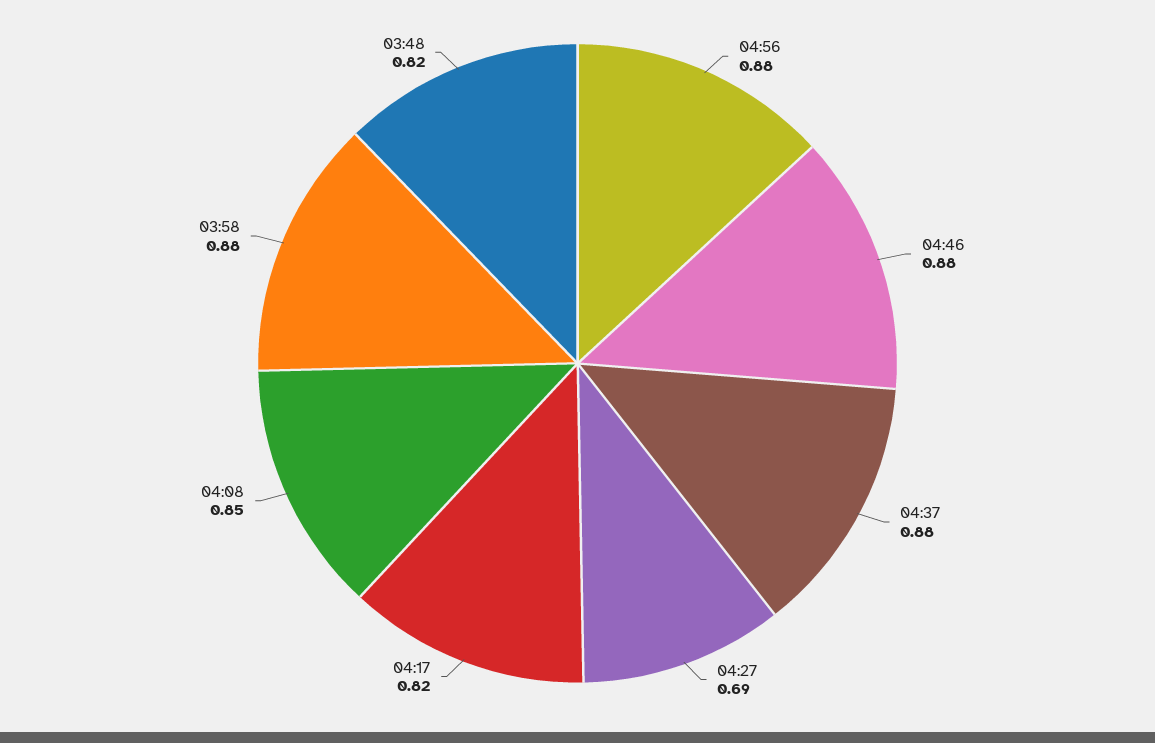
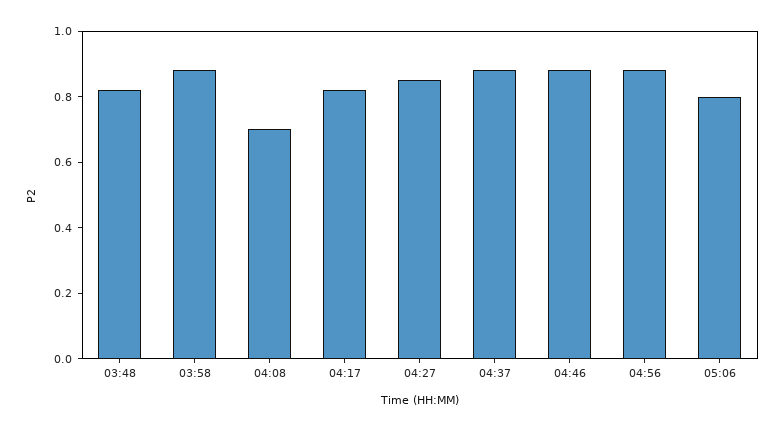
04:27: 0.69 -> 0.85
04:08: 0.85 -> 0.7
05:06: none -> 0.8

